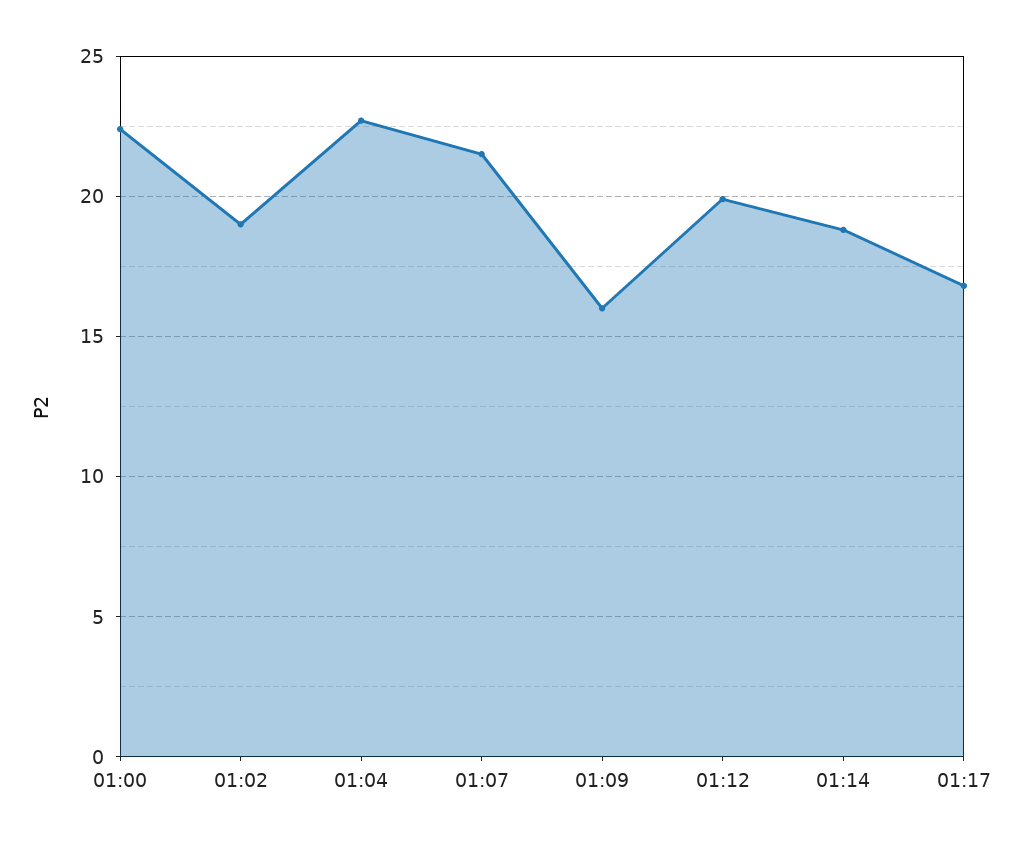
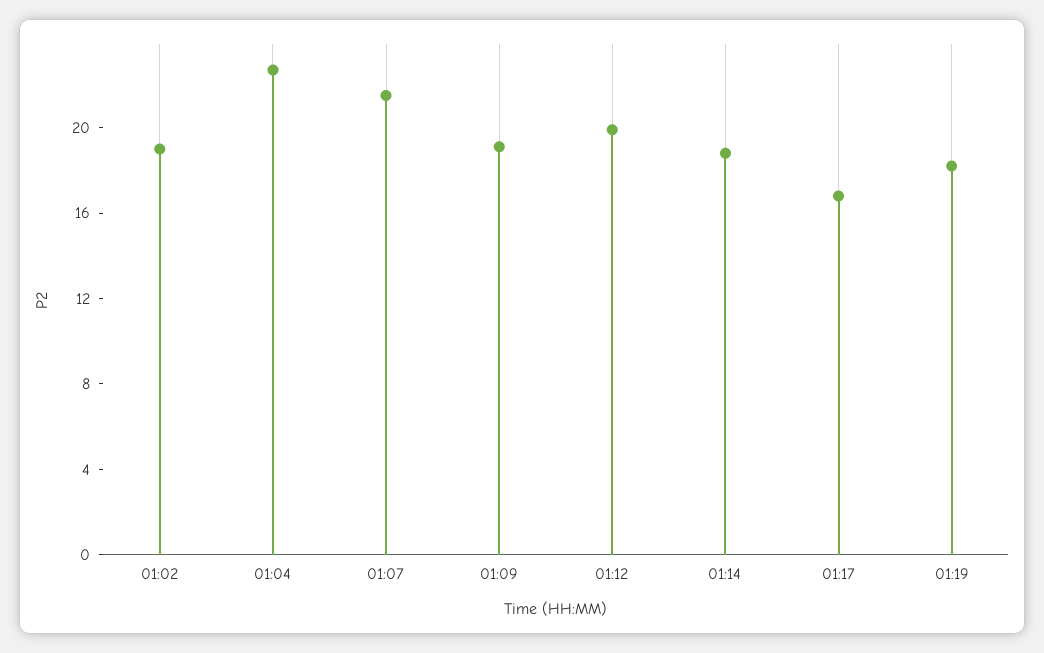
01:00: 22.5 -> none
01:09: 16 -> 19
01:19: none -> 18

